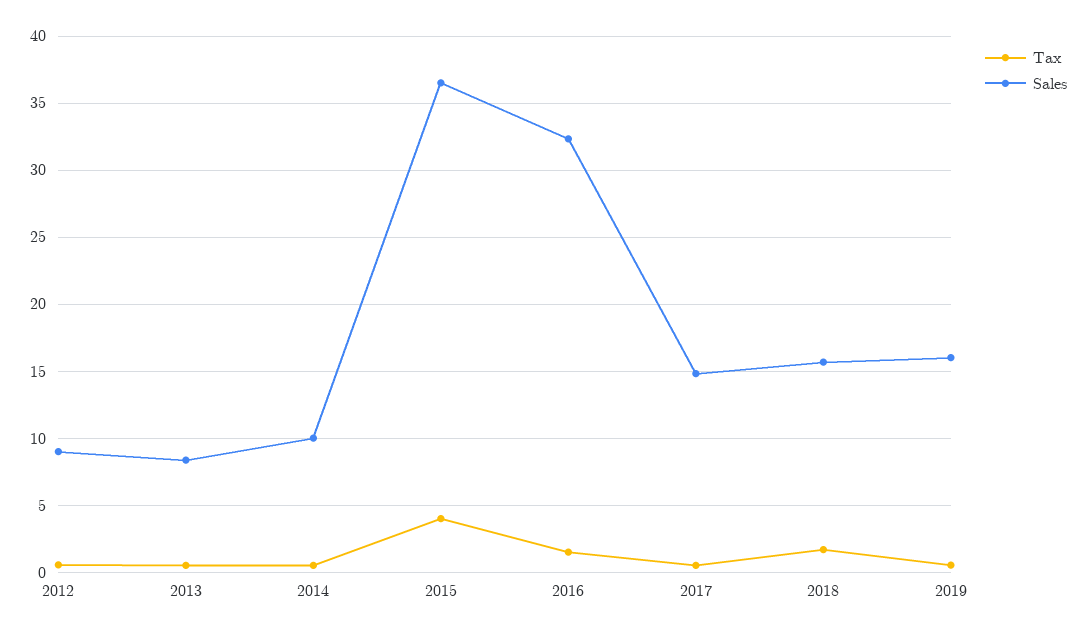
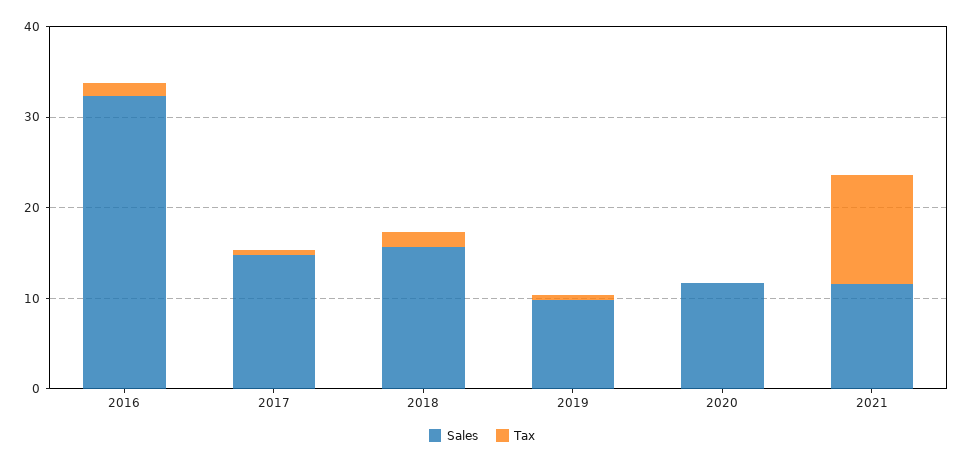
Tax, 2012: 0.5 -> none
Sales, 2012: 9 -> none
Tax, 2013: 0.5 -> none
Sales, 2013: 8.5 -> none
Tax, 2014: 0.5 -> none
Sales, 2014: 10 -> none
Tax, 2015: 4 -> none
Sales, 2015: 36.5 -> none
Sales, 2019: 16 -> 10
Sales, 2020: none -> 12
Tax, 2020: none -> 0
Sales, 2021: none -> 12
Tax, 2021: none -> 12

